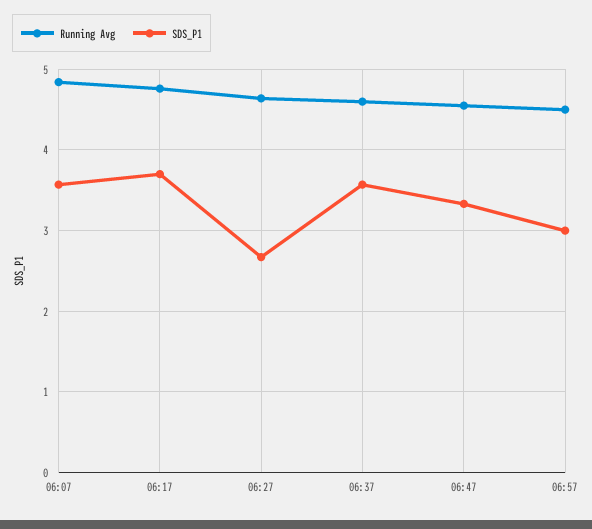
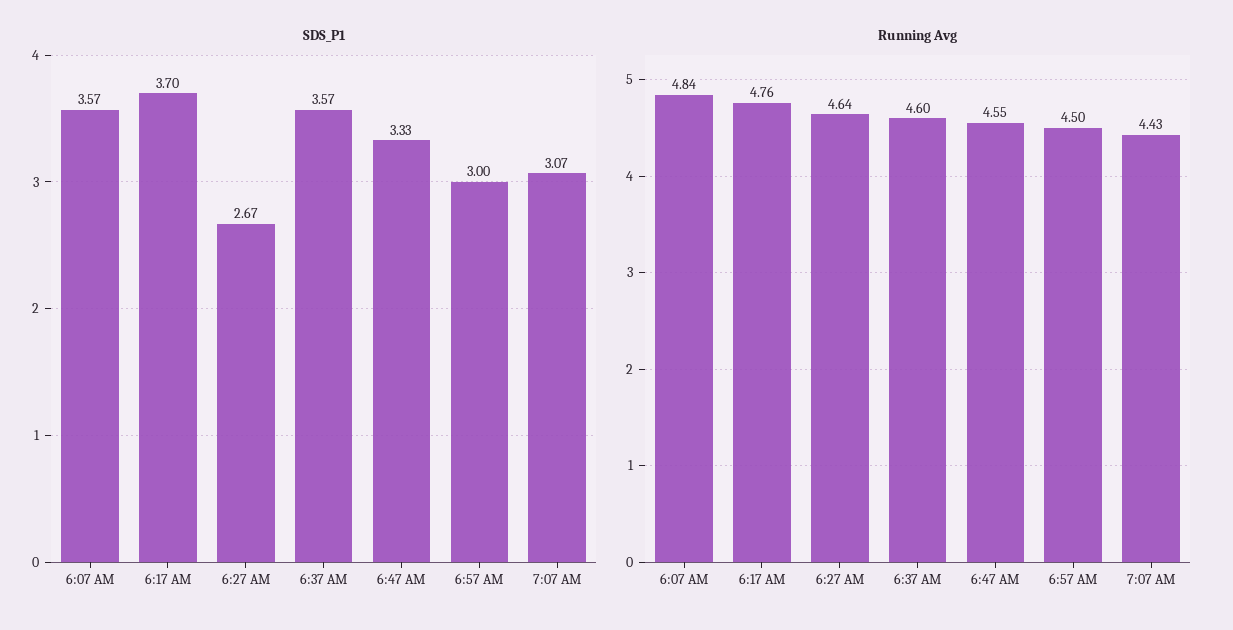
SDS_P1, 7:07 AM: none -> 3.07
Running Avg, 7:07 AM: none -> 4.43

